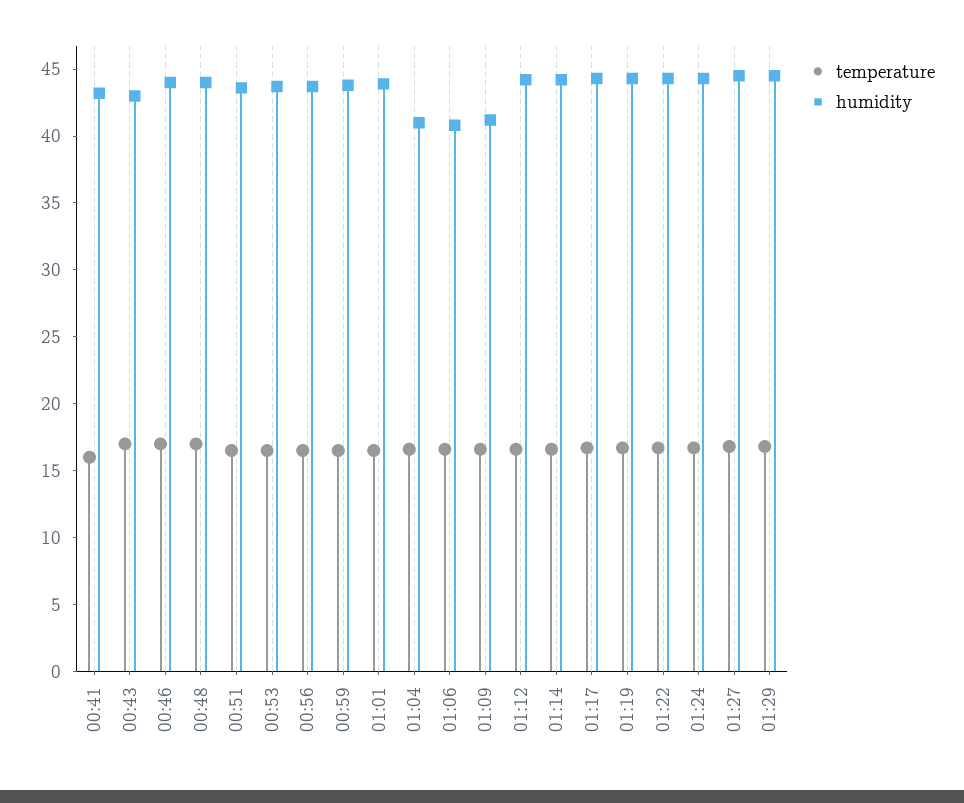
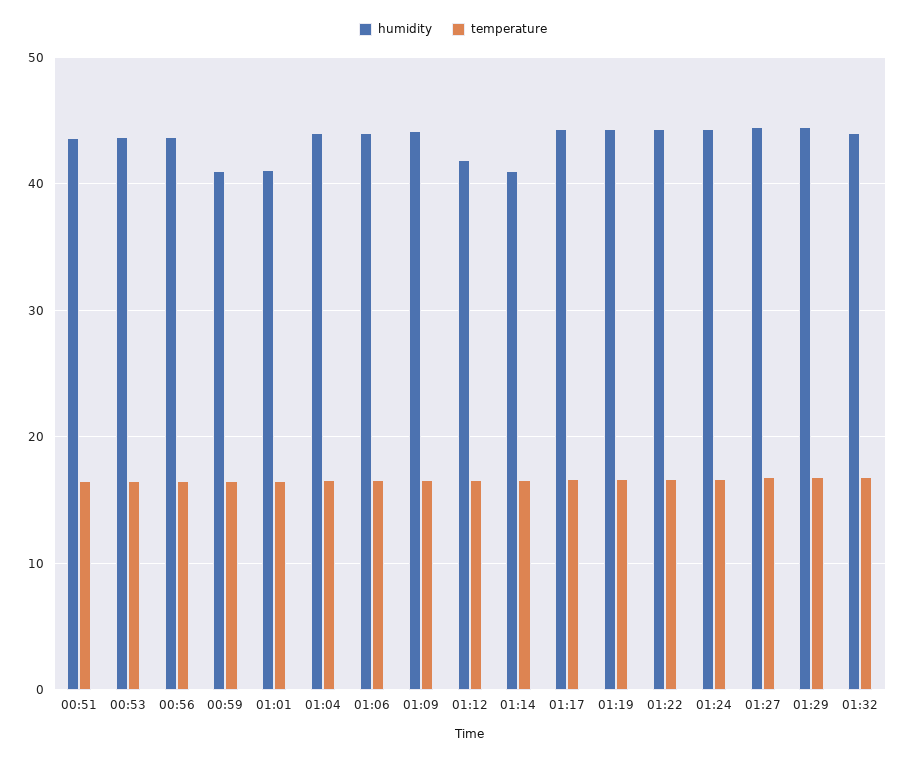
temperature, 00:41: 16 -> none
humidity, 00:41: 43 -> none
temperature, 00:43: 17 -> none
humidity, 00:43: 43 -> none
temperature, 00:46: 17 -> none
humidity, 00:46: 44 -> none
temperature, 00:48: 17 -> none
humidity, 00:48: 44 -> none
humidity, 00:59: 44 -> 41
humidity, 01:01: 44 -> 41
humidity, 01:04: 41 -> 44
humidity, 01:06: 41 -> 44
humidity, 01:09: 41 -> 44
humidity, 01:12: 44 -> 42
humidity, 01:14: 44 -> 41
humidity, 01:32: none -> 44
temperature, 01:32: none -> 17

